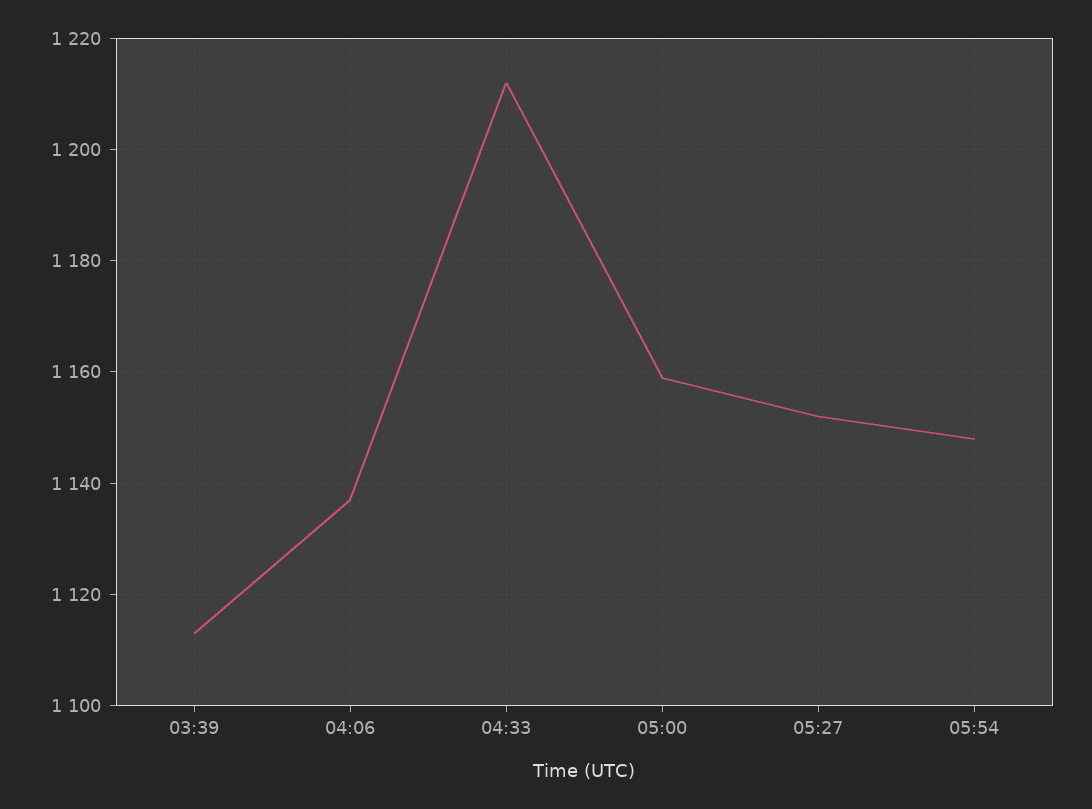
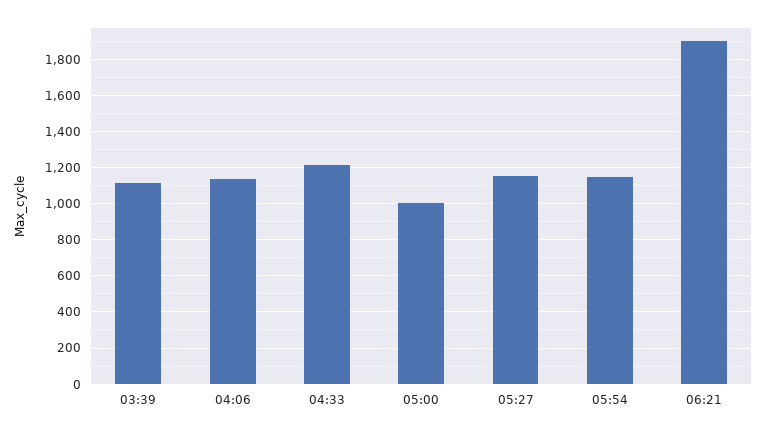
05:00: 1160 -> 1000
06:21: none -> 1900

